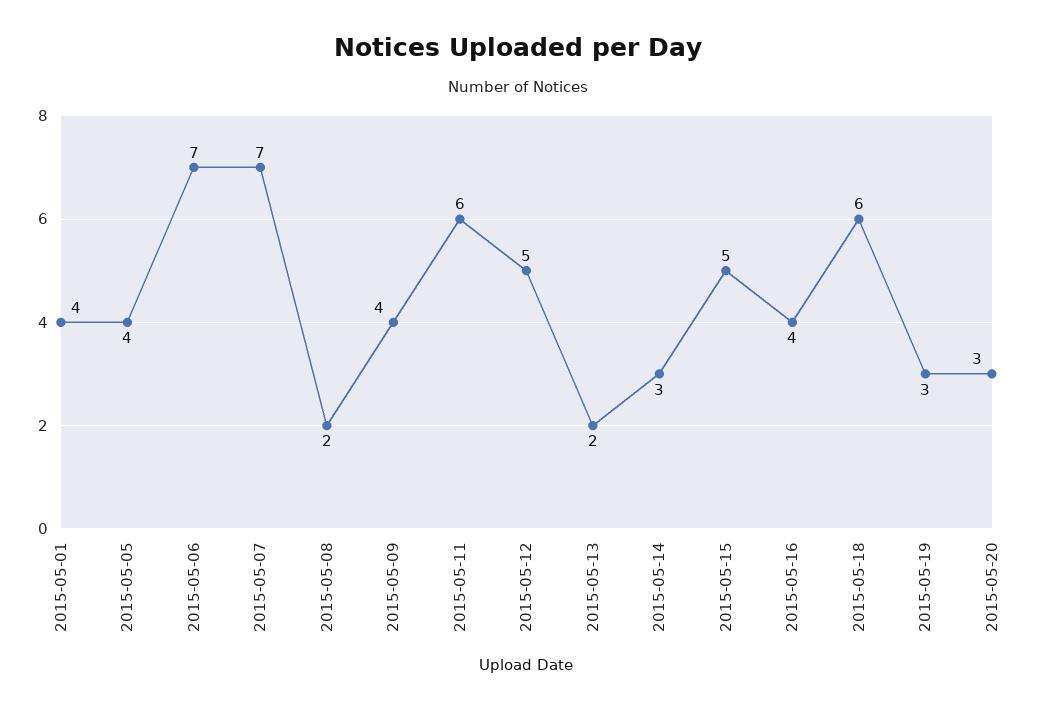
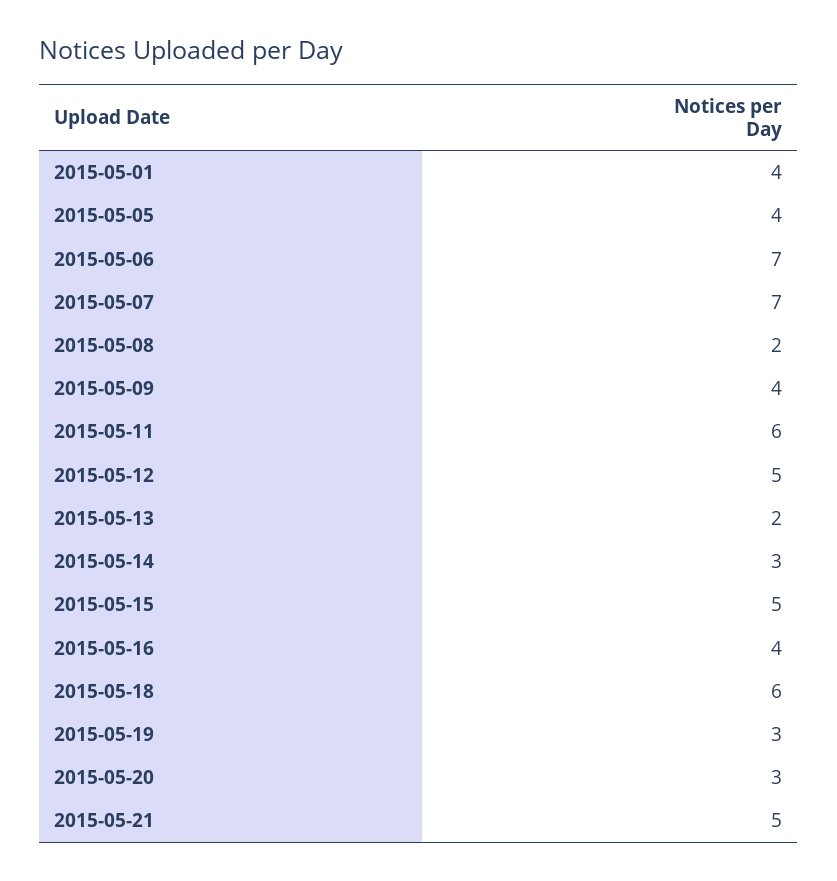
2015-05-21: none -> 5

